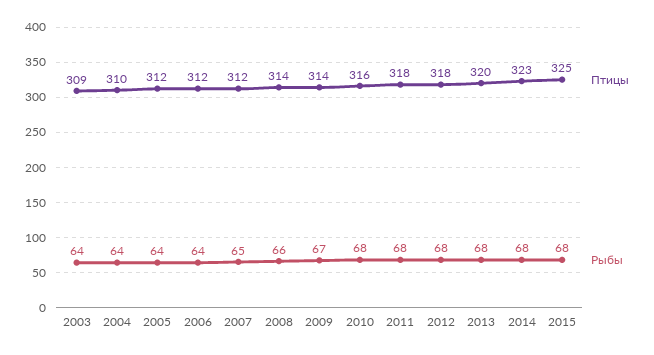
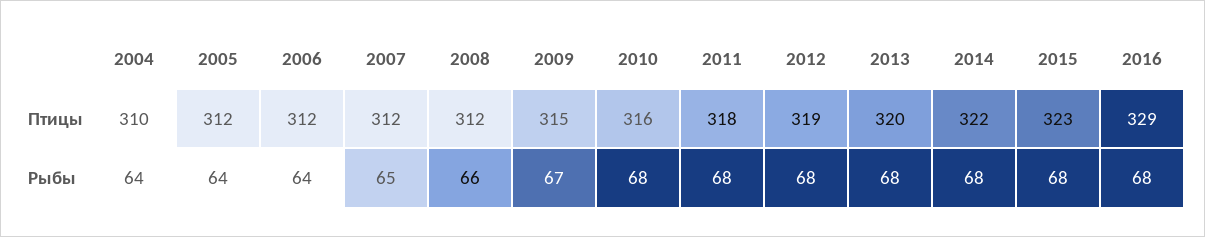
Птицы, 2003: 309 -> none
Рыбы, 2003: 64 -> none
Птицы, 2008: 314 -> 312
Птицы, 2009: 314 -> 315
Птицы, 2012: 318 -> 319
Птицы, 2014: 323 -> 322
Птицы, 2015: 325 -> 323
Птицы, 2016: none -> 329
Рыбы, 2016: none -> 68

